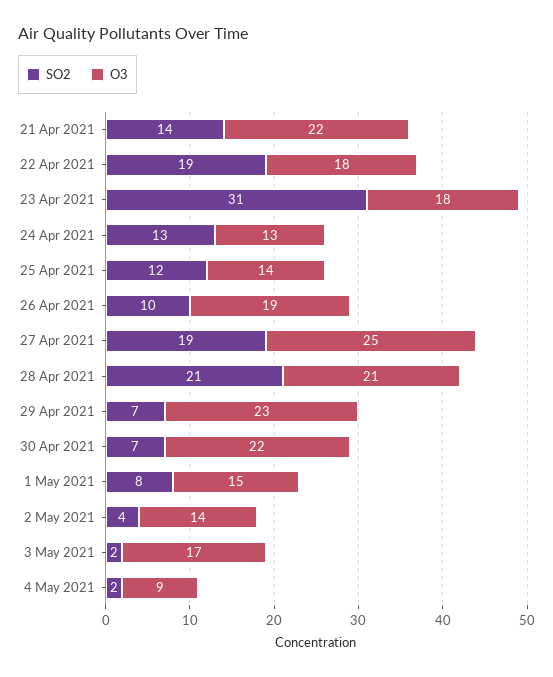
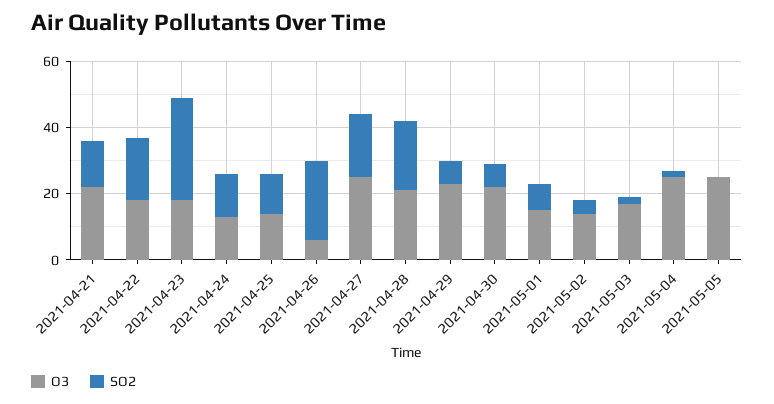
SO2, 26 Apr 2021: 10 -> 25
O3, 26 Apr 2021: 19 -> 5
O3, 4 May 2021: 9 -> 25
O3, 2021-05-05: none -> 25
SO2, 2021-05-05: none -> 0

